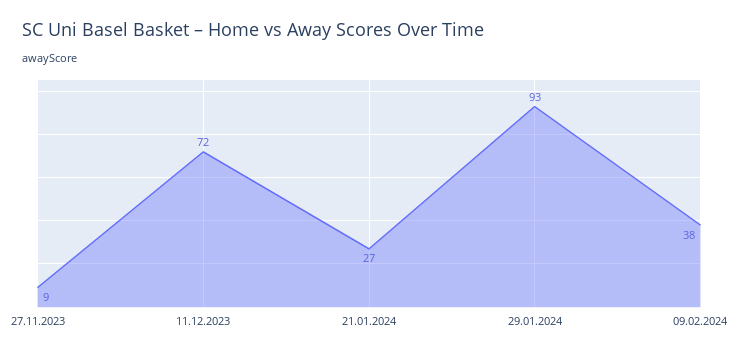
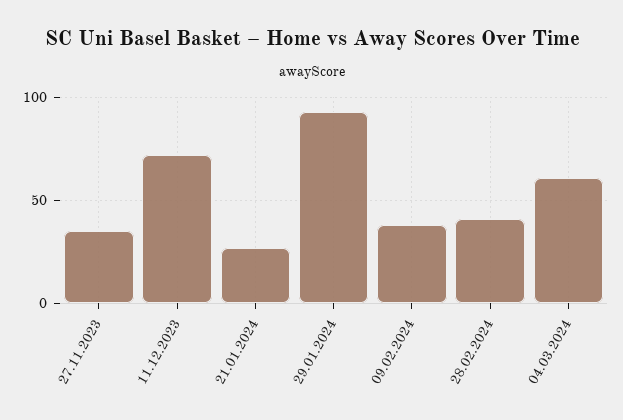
27.11.2023: 9 -> 35
28.02.2024: none -> 40
04.03.2024: none -> 60

